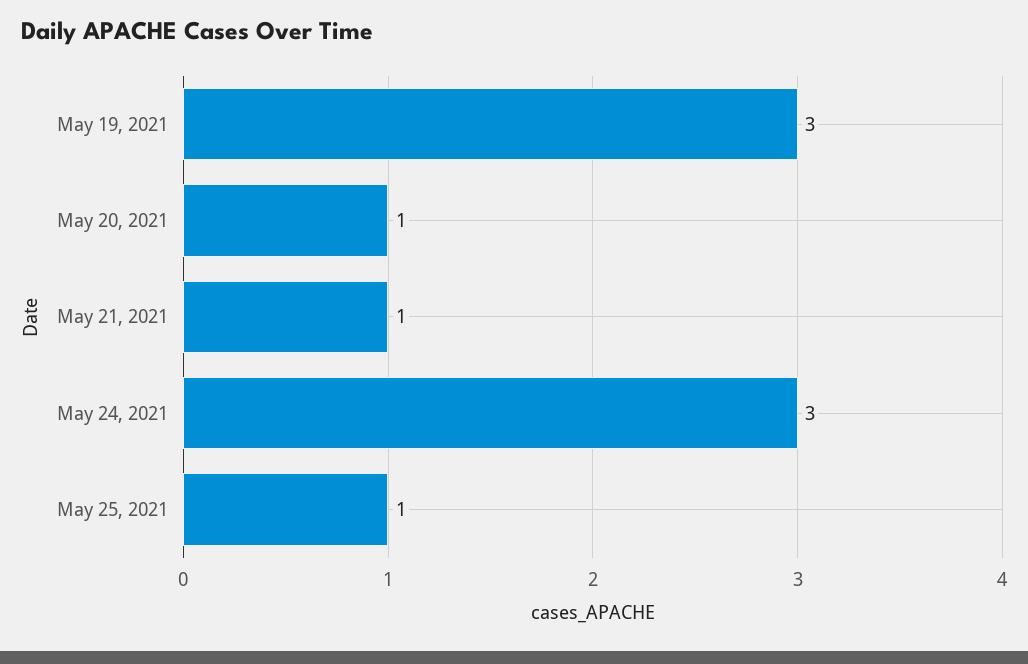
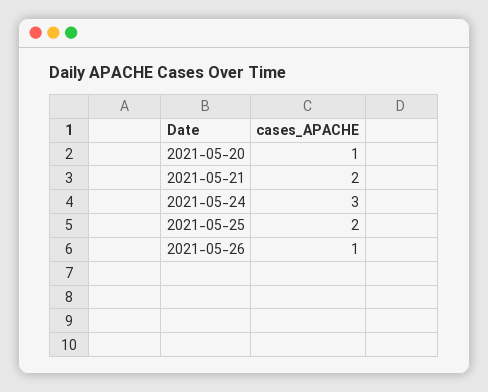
May 19, 2021: 3 -> none
May 21, 2021: 1 -> 2
May 25, 2021: 1 -> 2
2021-05-26: none -> 1

